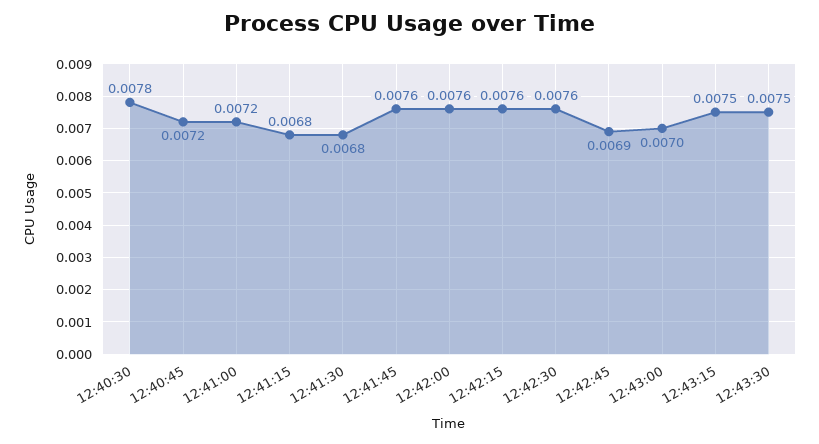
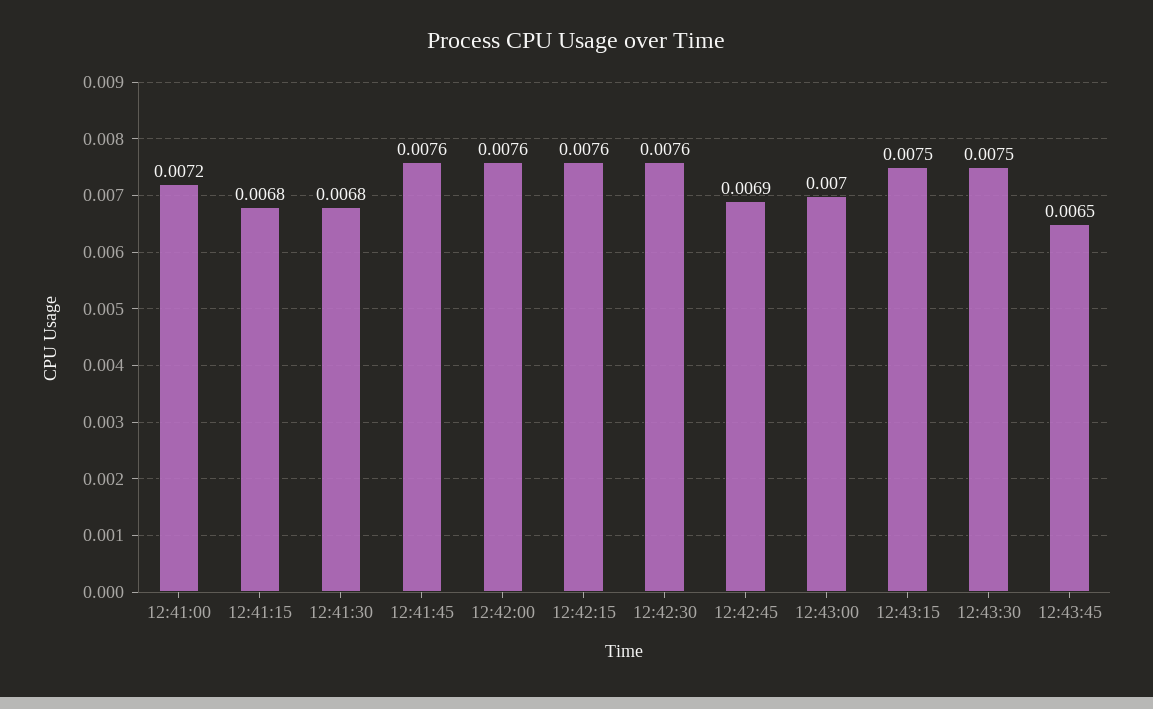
12:40:30: 0.0078 -> none
12:40:45: 0.0072 -> none
12:43:45: none -> 0.0065

